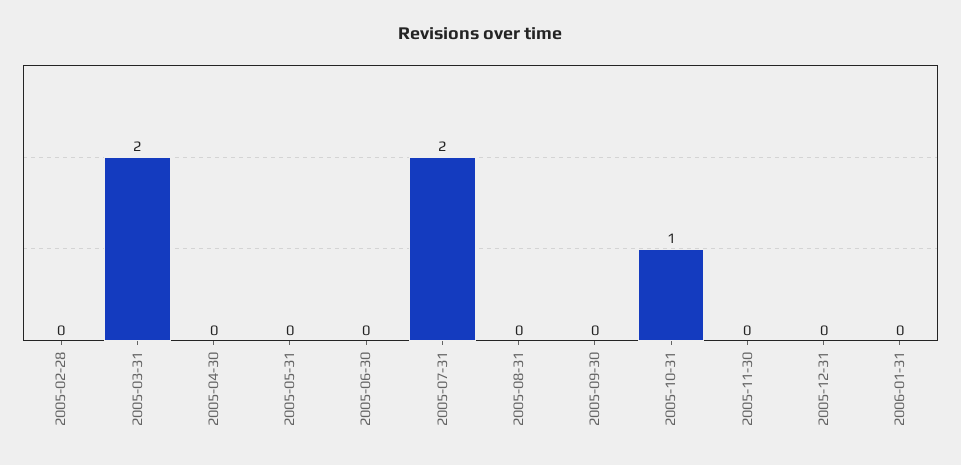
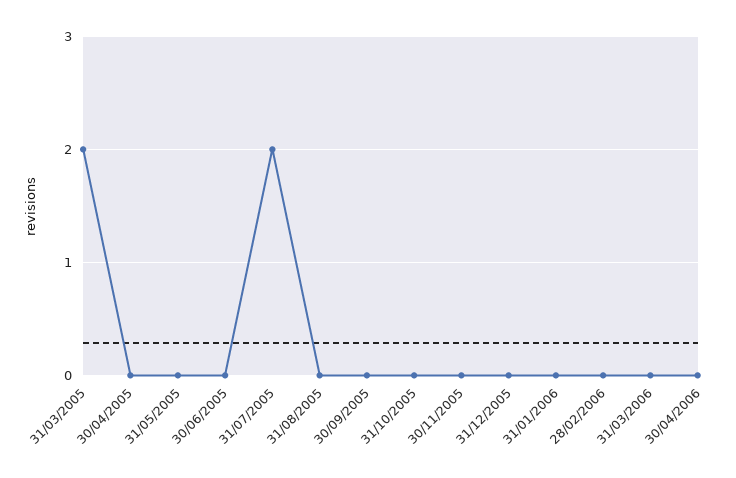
2005-02-28: 0 -> none
2005-10-31: 1 -> 0
28/02/2006: none -> 0
31/03/2006: none -> 0
30/04/2006: none -> 0

